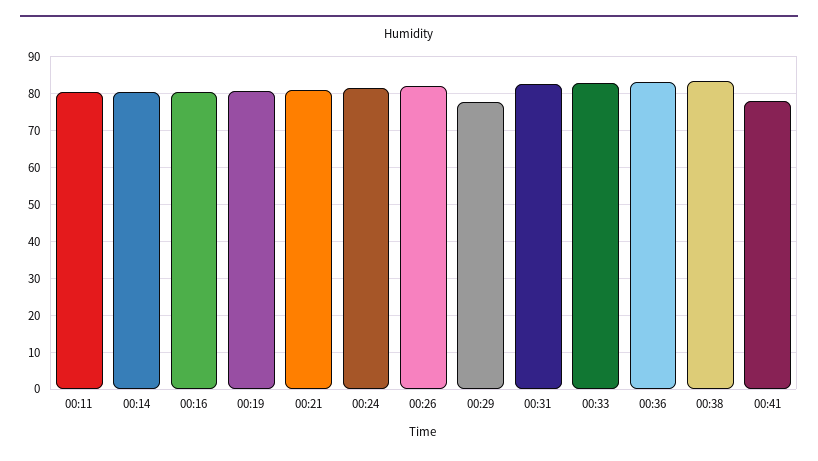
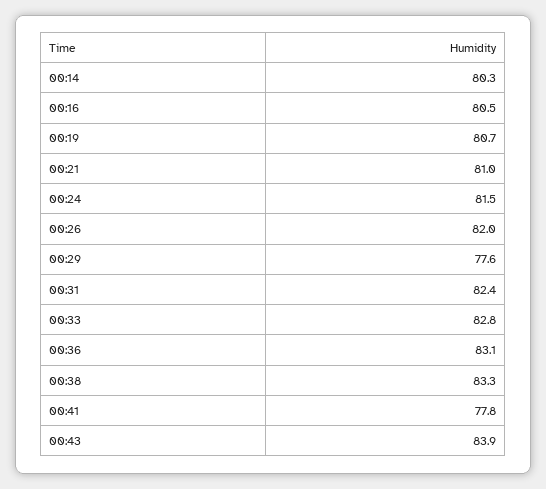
00:11: 80 -> none
00:43: none -> 83.9

